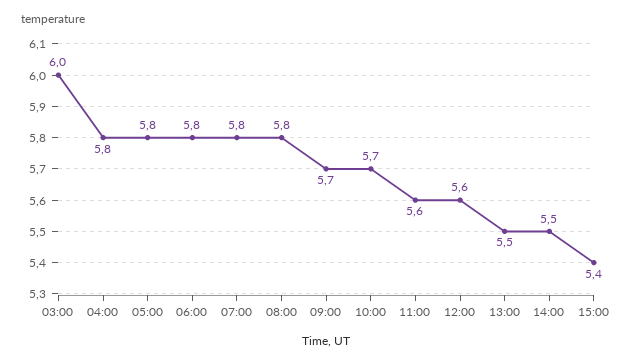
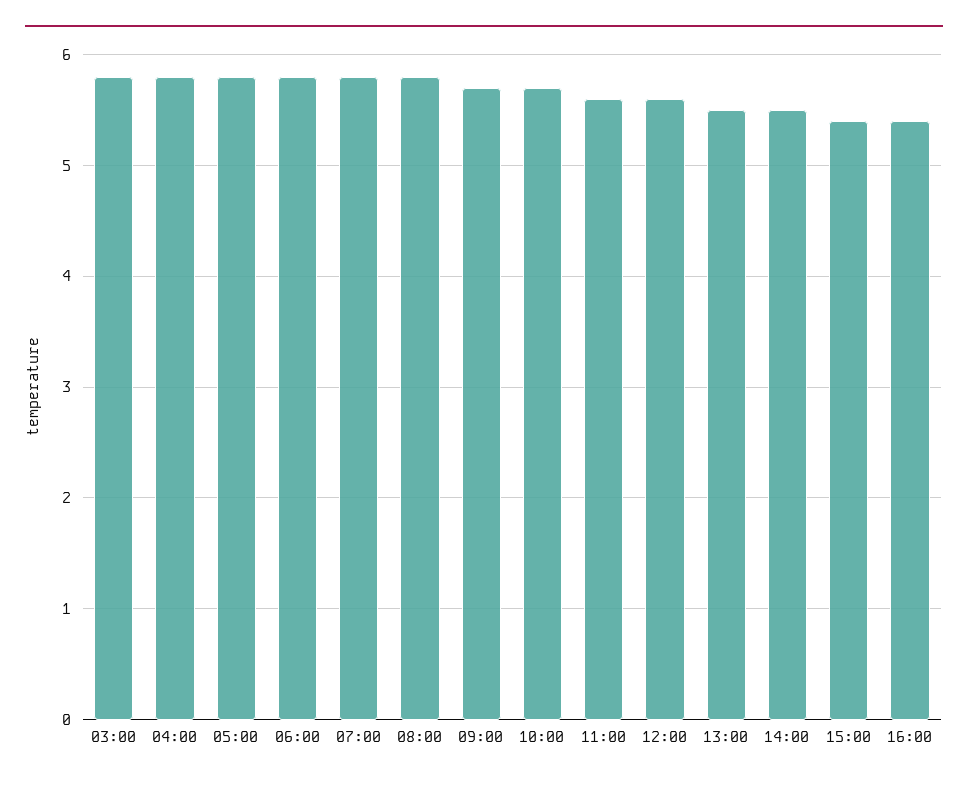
03:00: 6 -> 5.8
16:00: none -> 5.4

